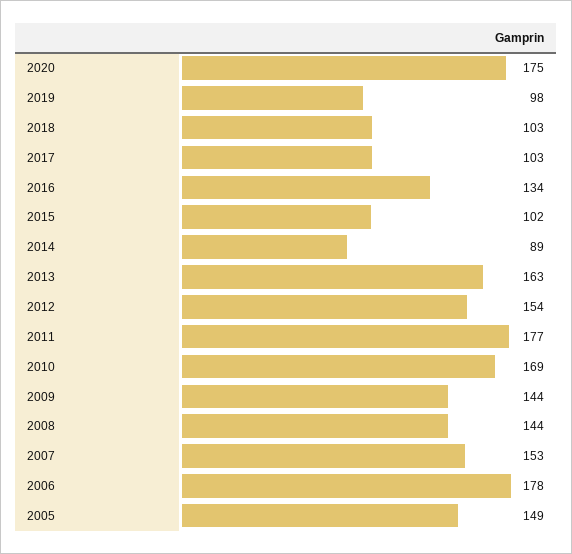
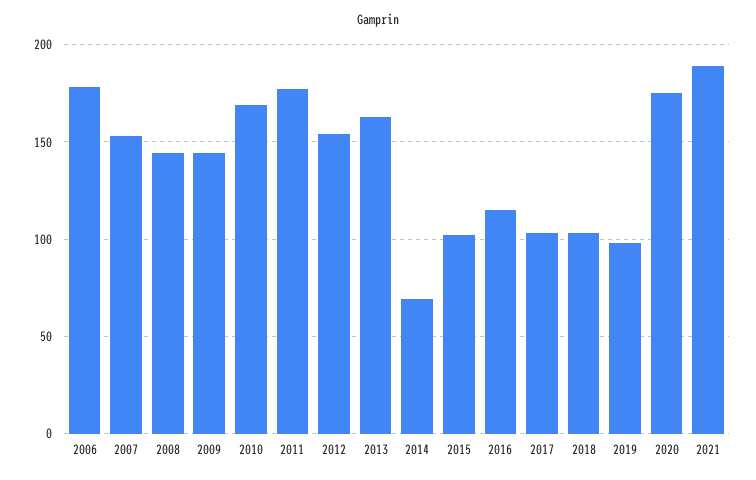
2016: 134 -> 115
2014: 89 -> 70
2005: 149 -> none
2021: none -> 190

